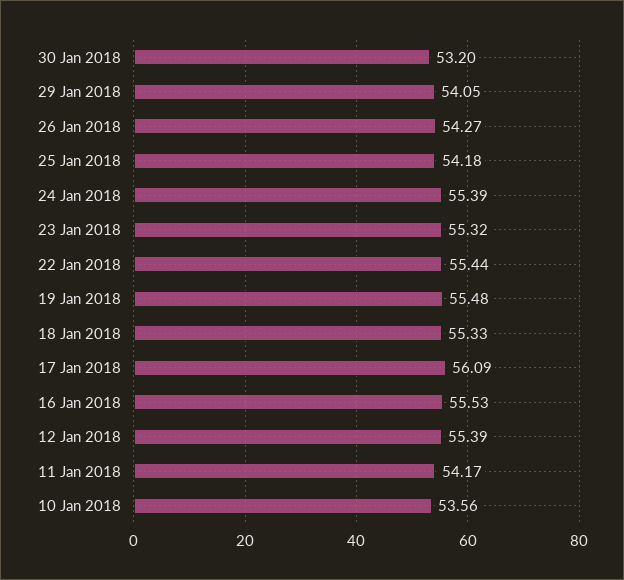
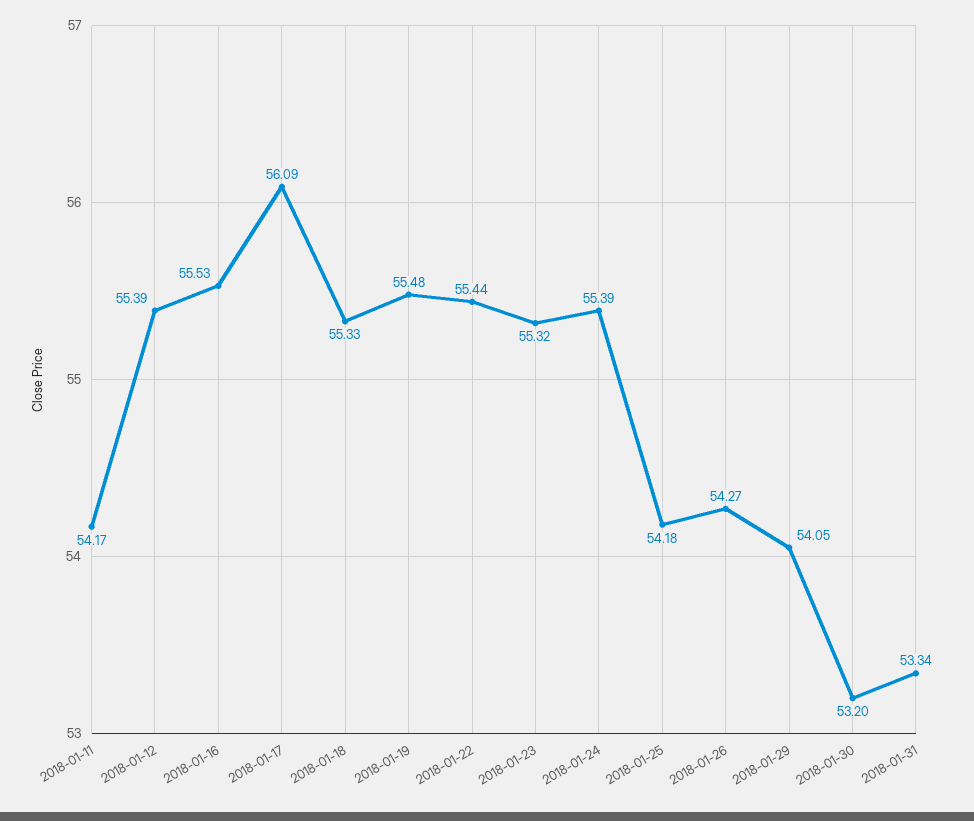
10 Jan 2018: 53.56 -> none
2018-01-31: none -> 53.34

